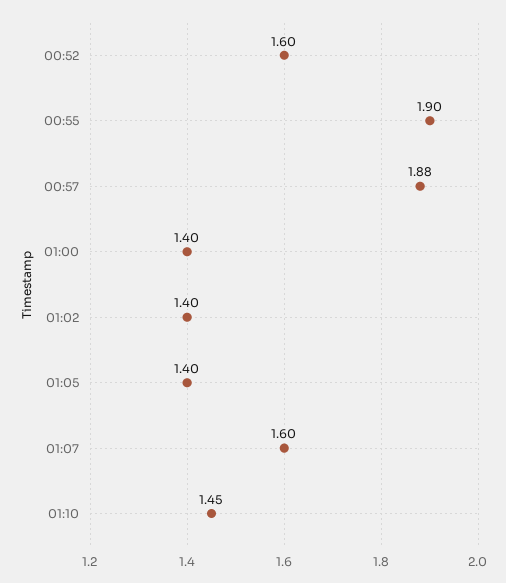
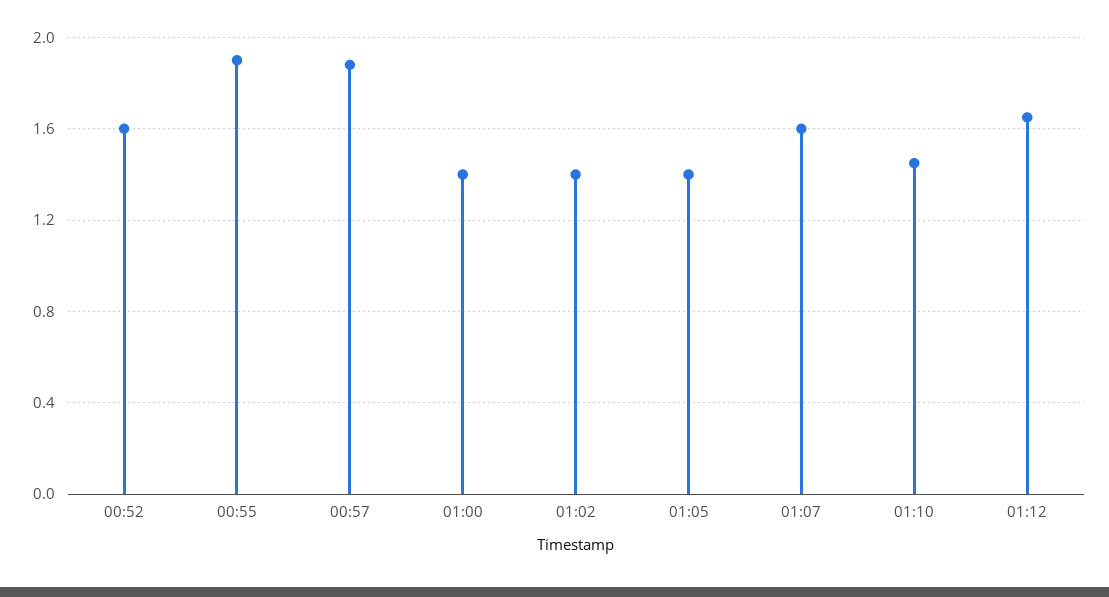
01:12: none -> 1.65

